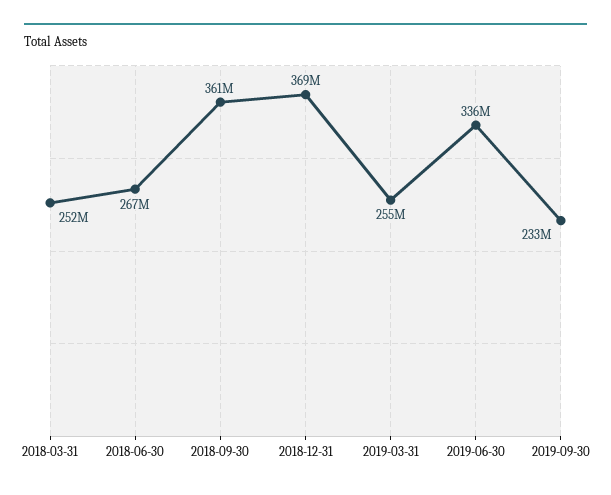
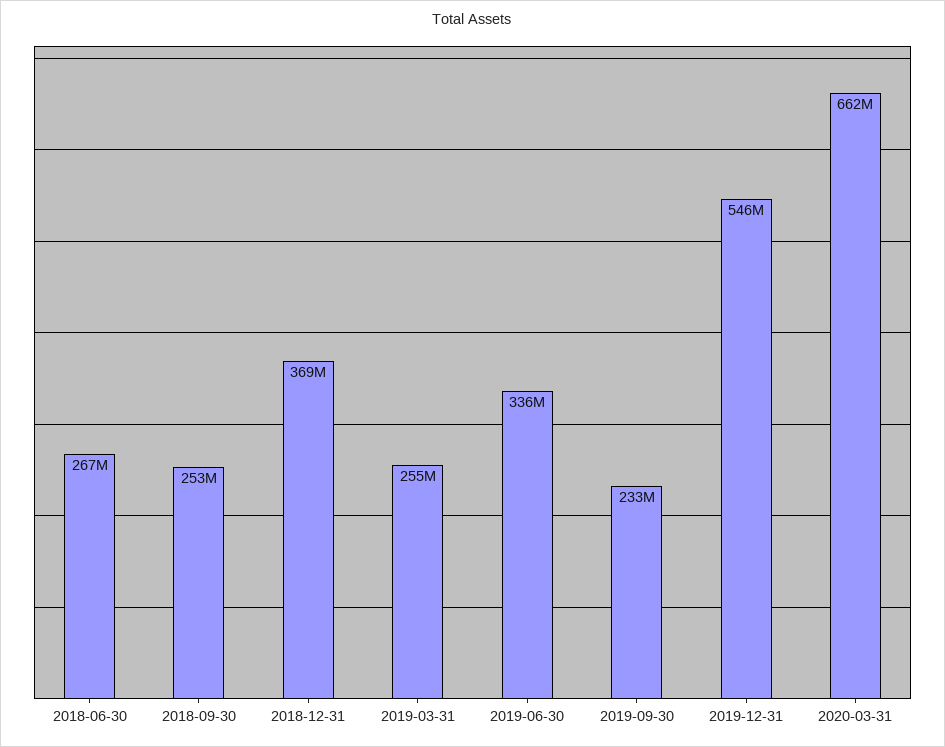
2018-03-31: 252000000 -> none
2018-09-30: 361000000 -> 253000000
2019-12-31: none -> 546000000
2020-03-31: none -> 662000000

